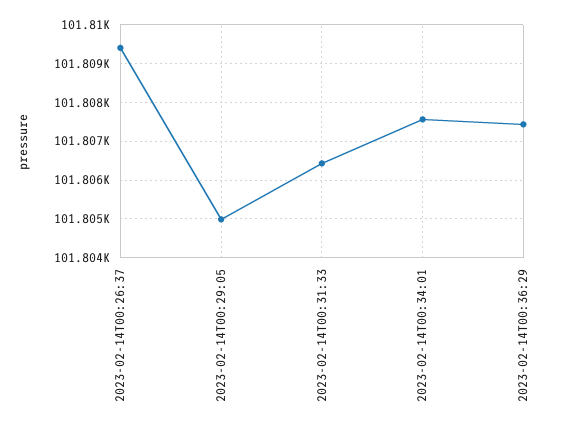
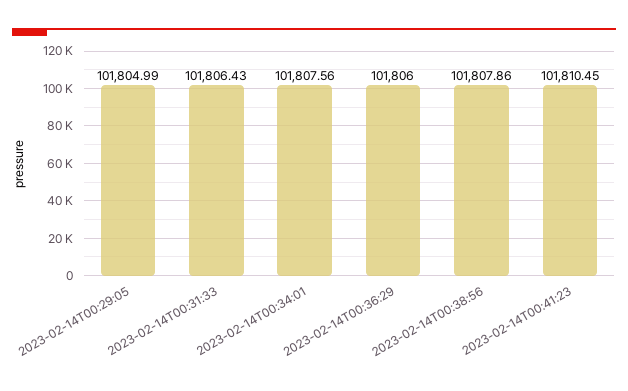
2023-02-14T00:26:37: 101809.4 -> none
2023-02-14T00:36:29: 101807.4 -> 101806
2023-02-14T00:38:56: none -> 101807.86
2023-02-14T00:41:23: none -> 101810.45

